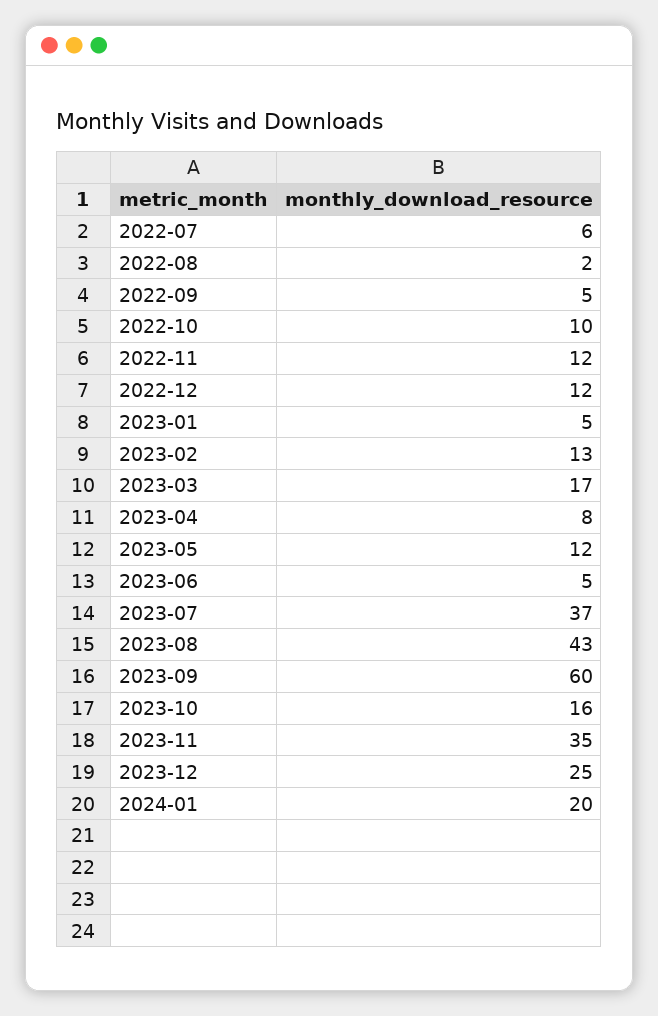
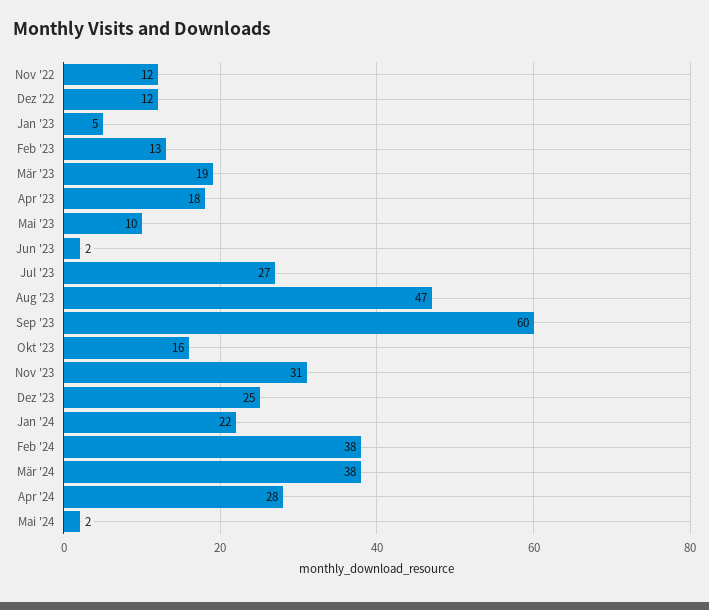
2022-07: 6 -> none
2022-08: 2 -> none
2022-09: 5 -> none
2022-10: 10 -> none
2023-03: 17 -> 19
2023-04: 8 -> 18
2023-05: 12 -> 10
2023-06: 5 -> 2
2023-07: 37 -> 27
2023-08: 43 -> 47
2023-11: 35 -> 31
2024-01: 20 -> 22
Feb '24: none -> 38
Mär '24: none -> 38
Apr '24: none -> 28
Mai '24: none -> 2

